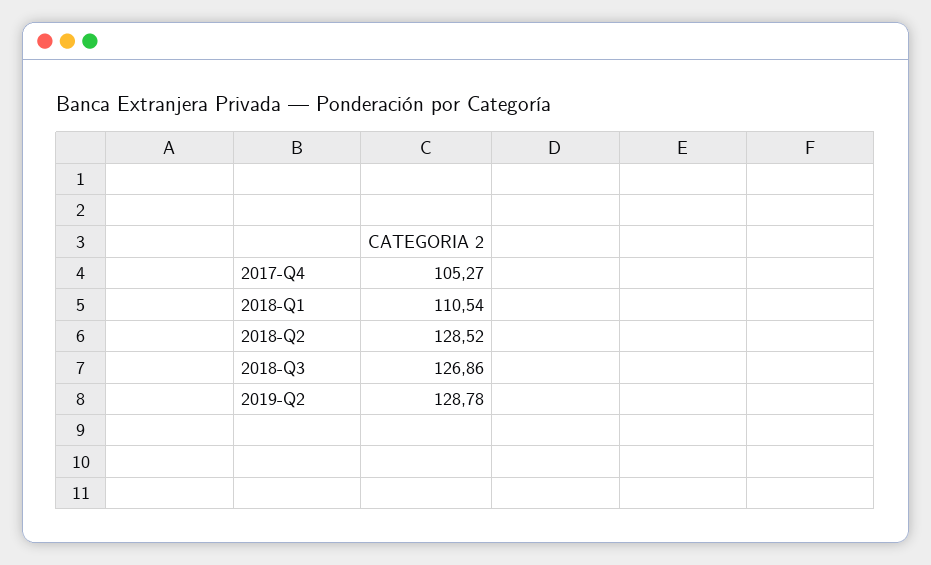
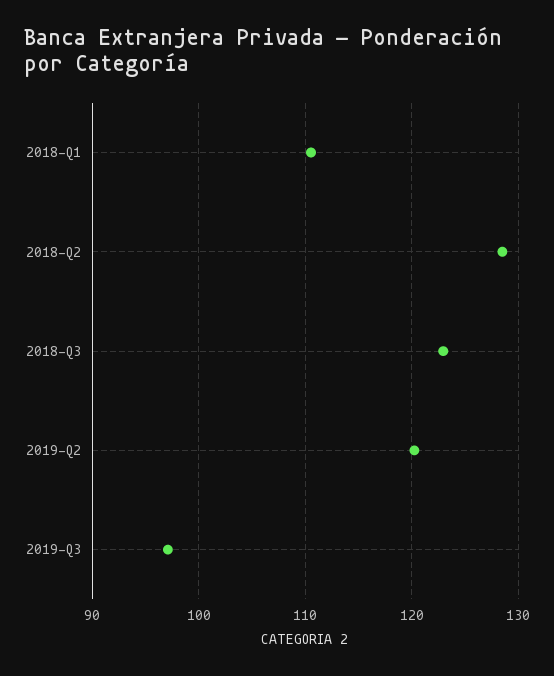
2017-Q4: 105.27 -> none
2018-Q3: 126.86 -> 123
2019-Q2: 128.78 -> 120
2019-Q3: none -> 97

